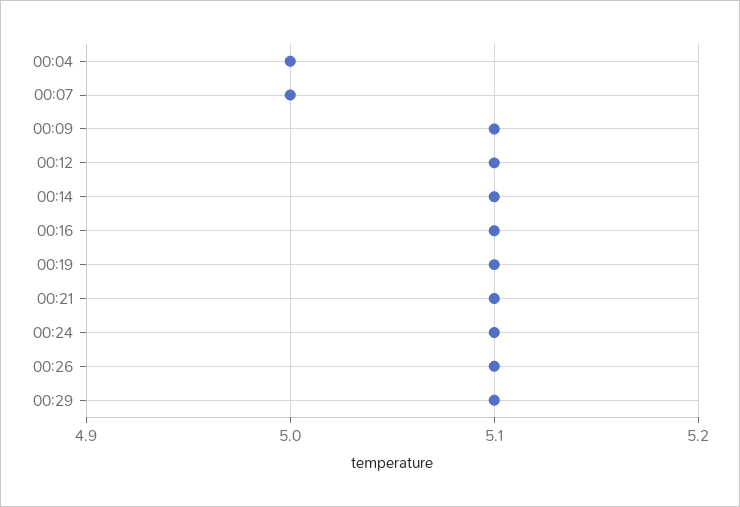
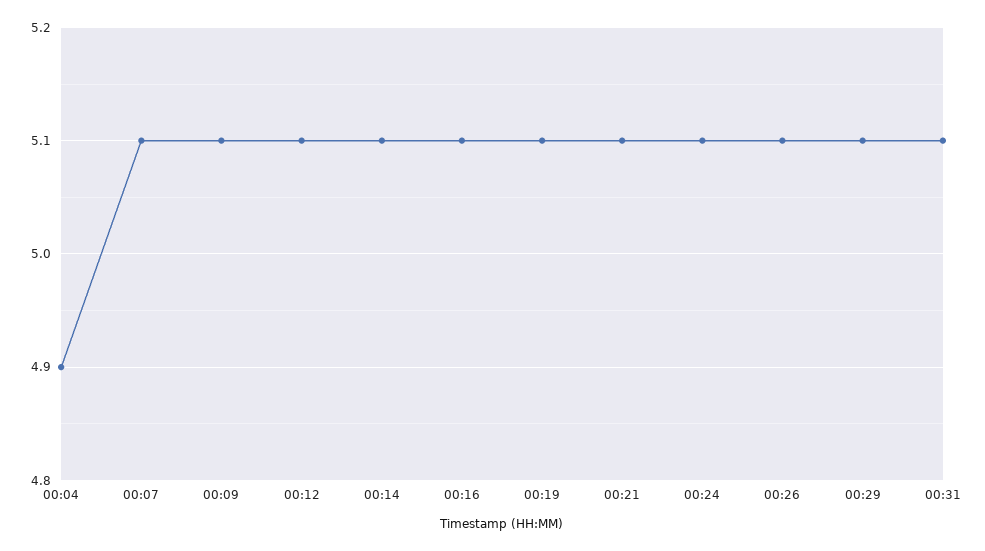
00:04: 5 -> 4.9
00:07: 5 -> 5.1
00:31: none -> 5.1

